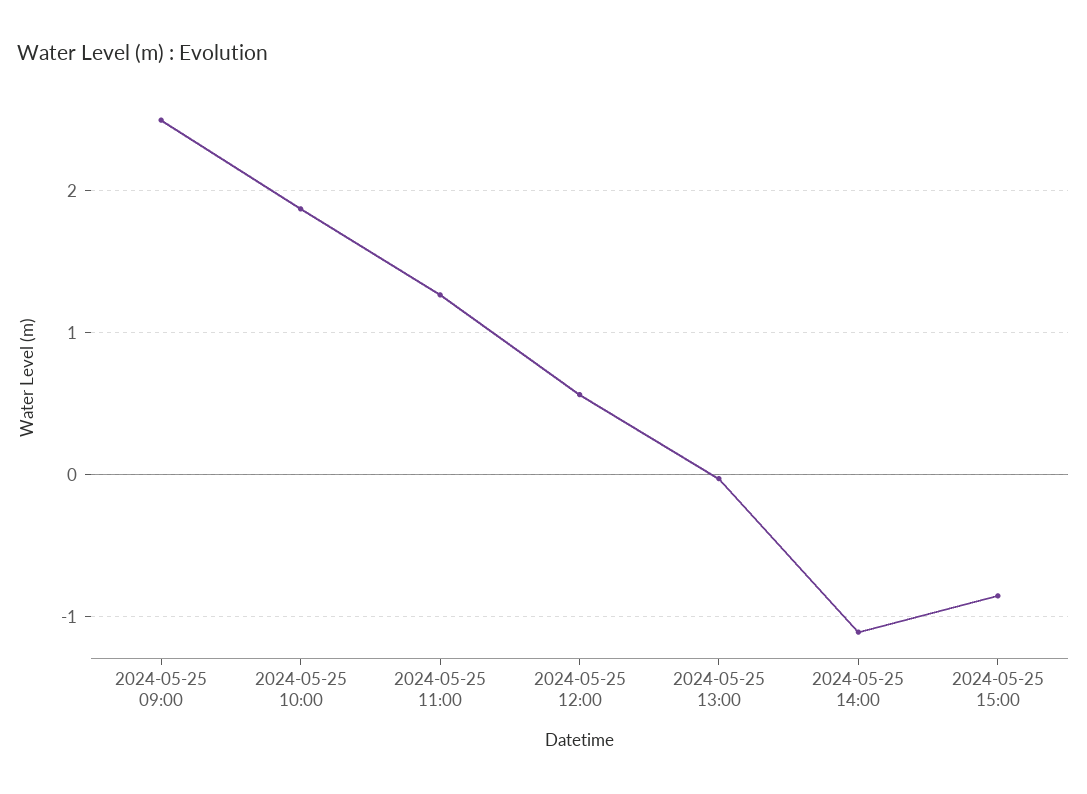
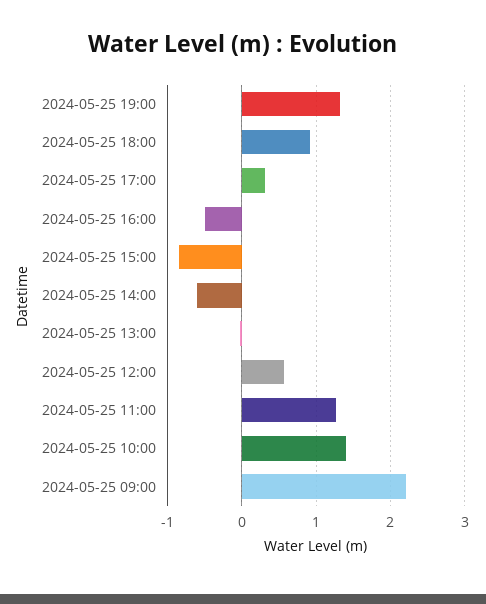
2024-05-25 09:00: 2.5 -> 2.2
2024-05-25 10:00: 1.9 -> 1.4
2024-05-25 14:00: -1.1 -> -0.6
2024-05-25 19:00: none -> 1.3
2024-05-25 18:00: none -> 0.9
2024-05-25 17:00: none -> 0.3
2024-05-25 16:00: none -> -0.5

